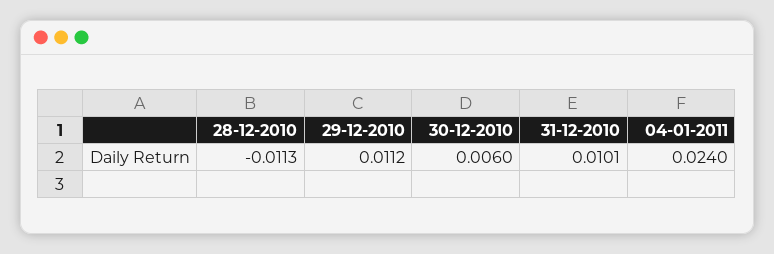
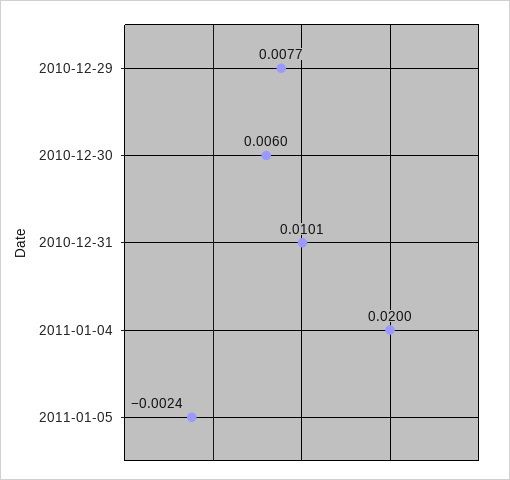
28-12-2010: -0.0113 -> none
29-12-2010: 0.0112 -> 0.0077
04-01-2011: 0.024 -> 0.02
2011-01-05: none -> -0.0024

